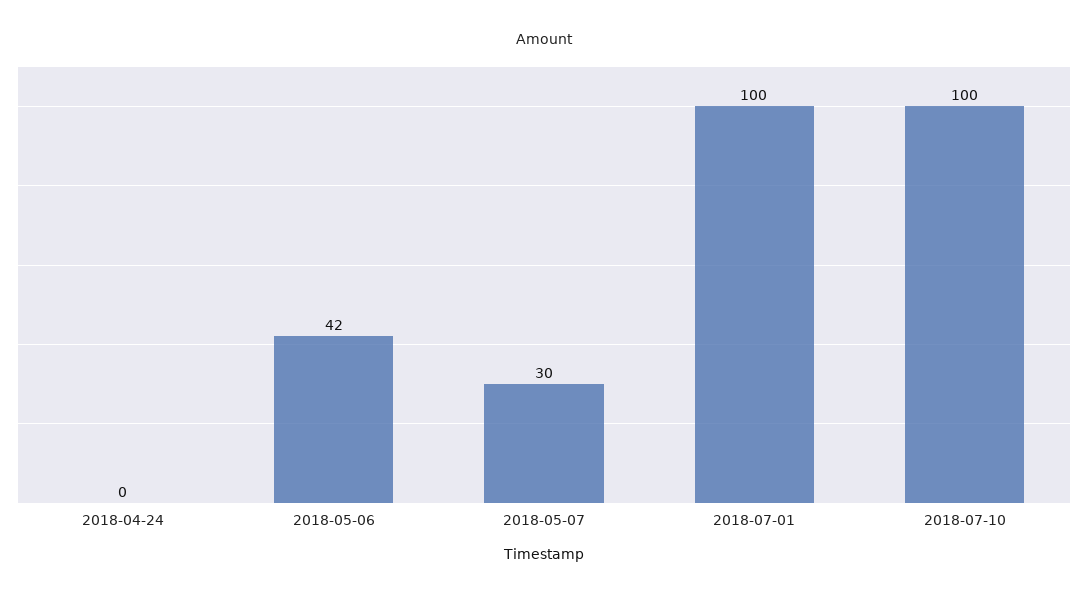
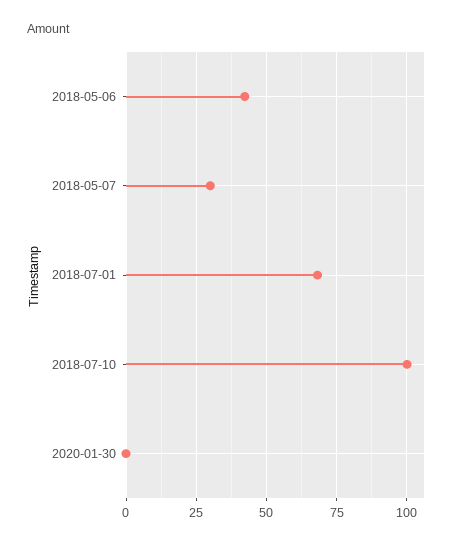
2018-04-24: 0 -> none
2018-07-01: 100 -> 67.5
2020-01-30: none -> 0

